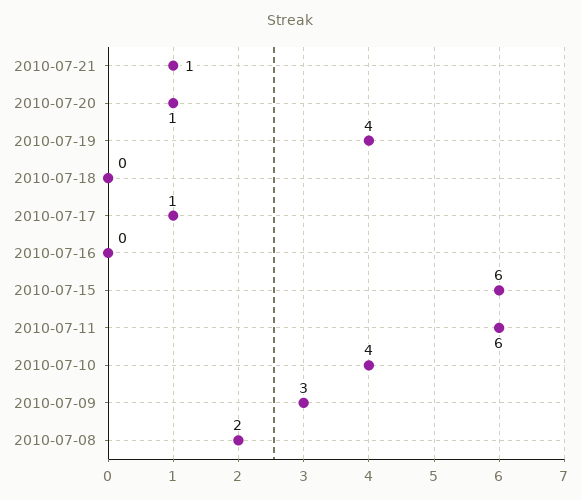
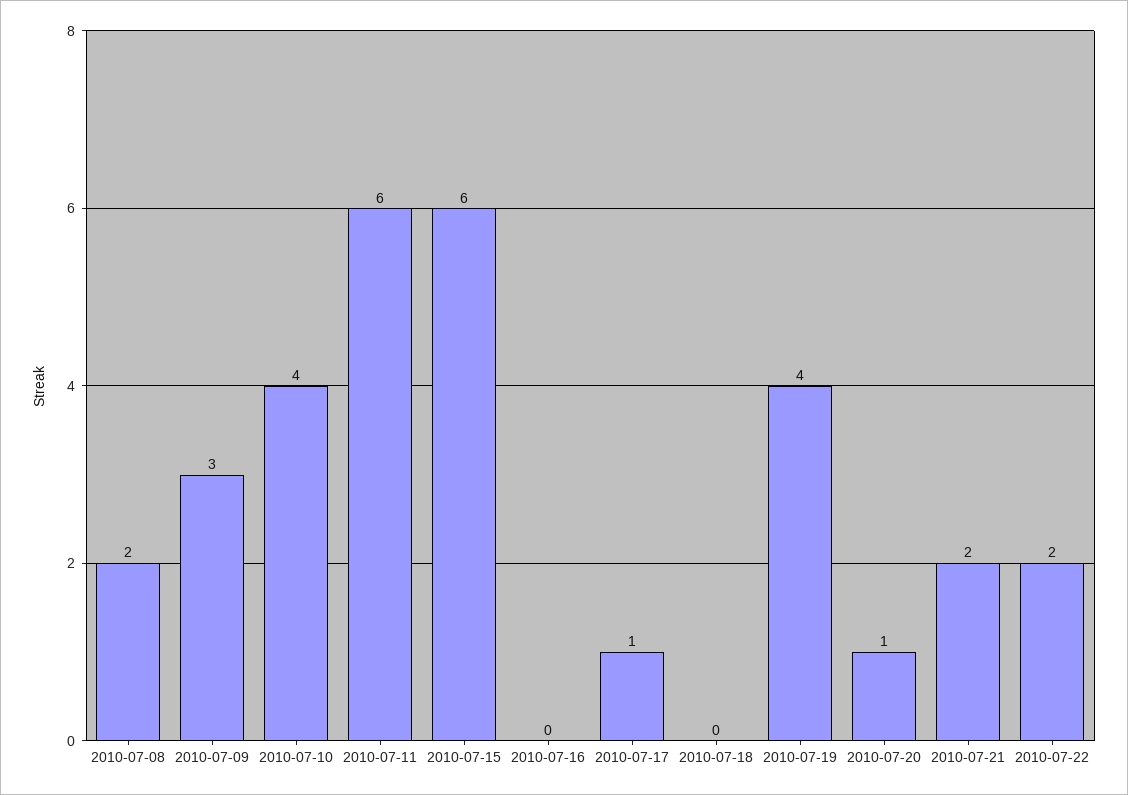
2010-07-21: 1 -> 2
2010-07-22: none -> 2

